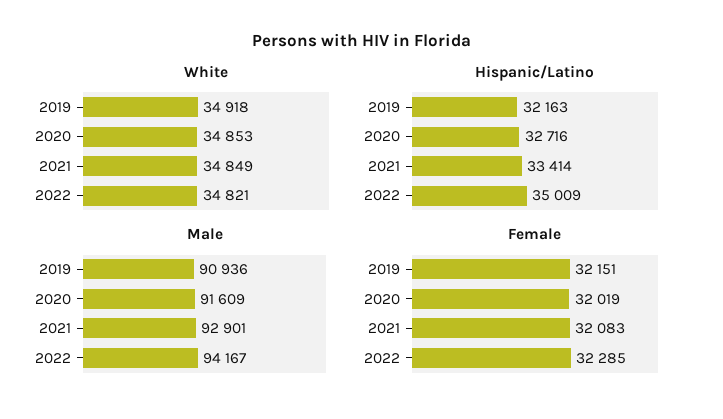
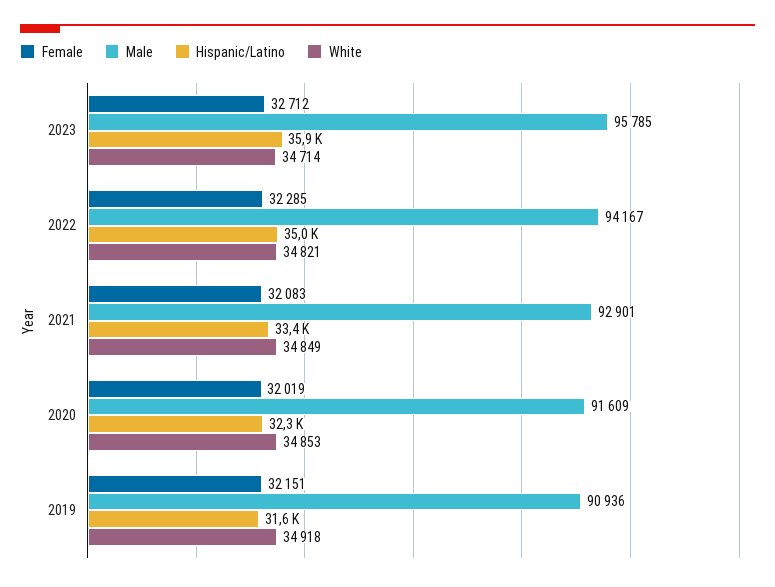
Hispanic/Latino, 2019: 32163 -> 31600
Hispanic/Latino, 2020: 32716 -> 32300
Female, 2023: none -> 32712
Male, 2023: none -> 95785
Hispanic/Latino, 2023: none -> 35900
White, 2023: none -> 34714

